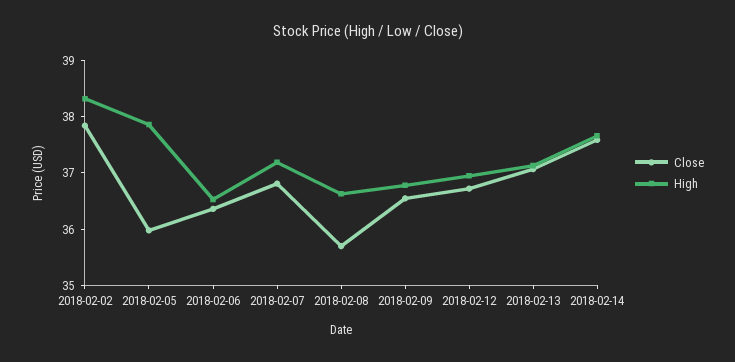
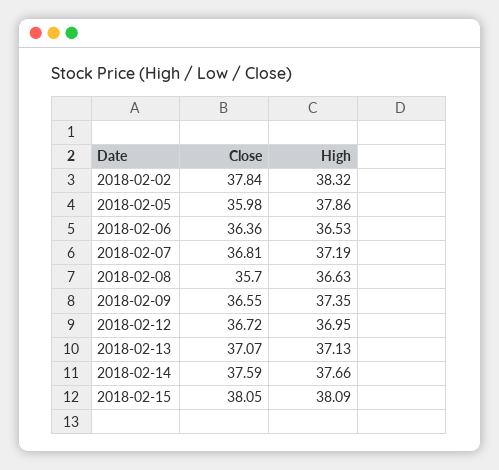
High, 2018-02-09: 36.8 -> 37.35
Close, 2018-02-15: none -> 38.05
High, 2018-02-15: none -> 38.09

